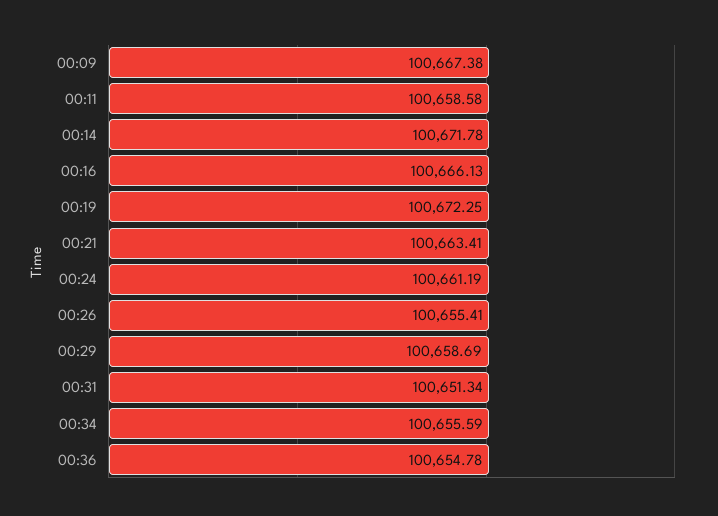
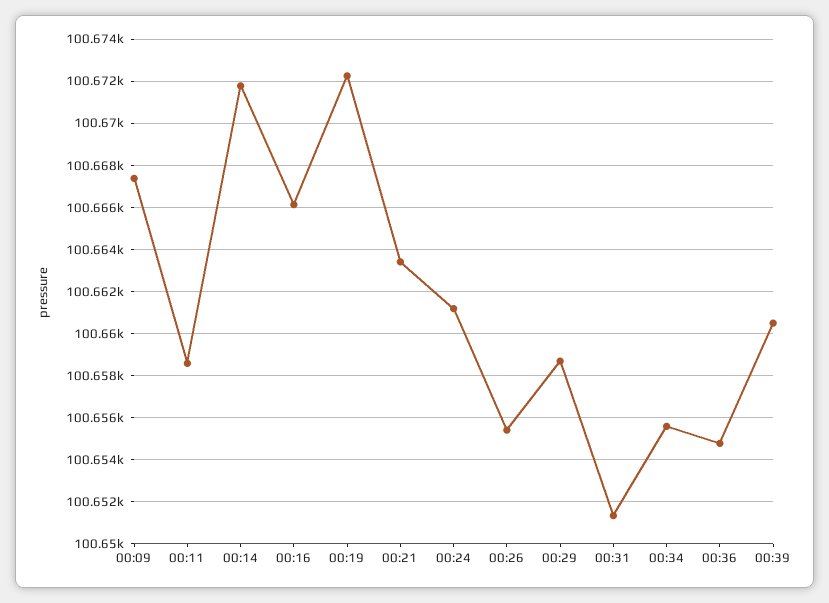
00:39: none -> 100660.5

